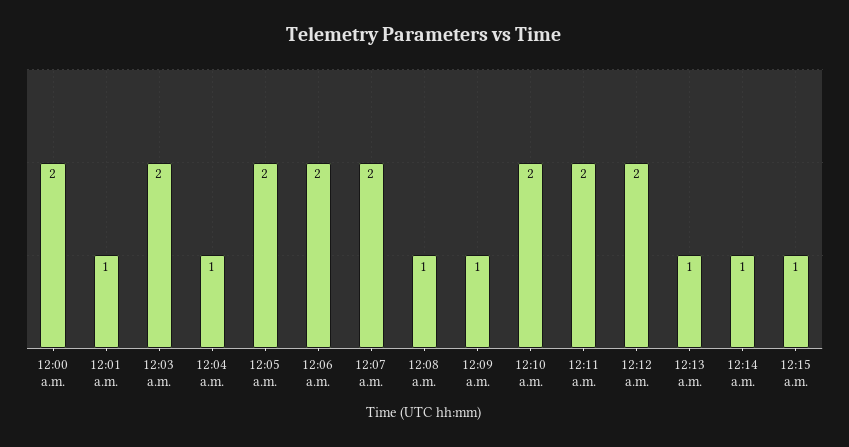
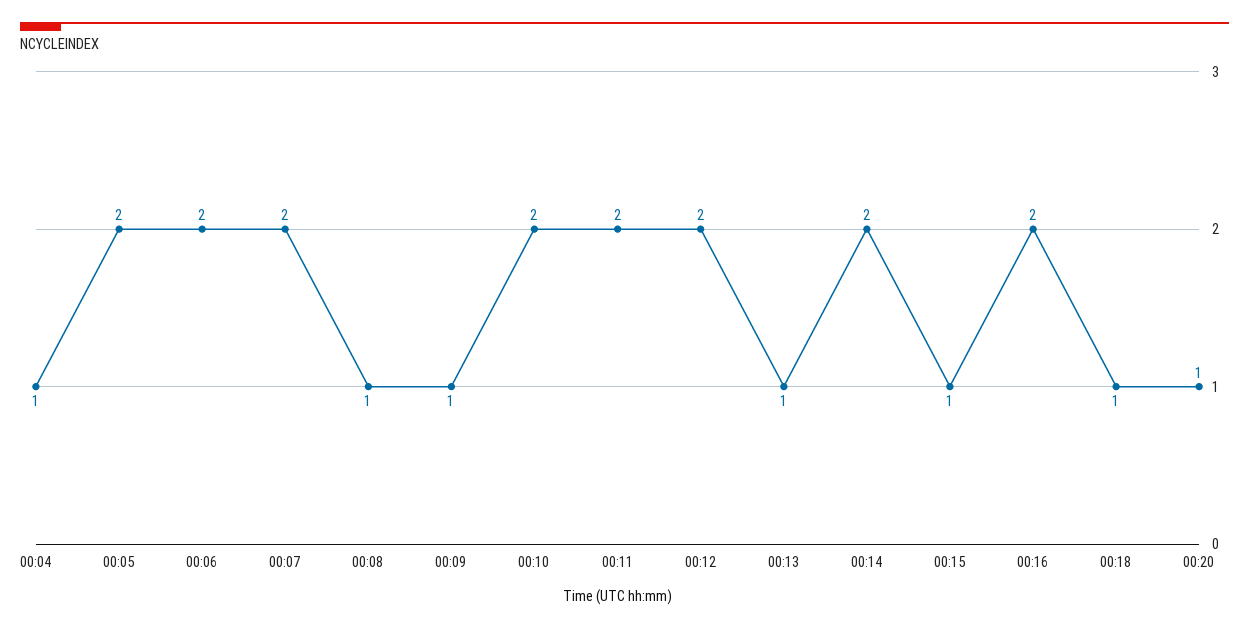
12:00 a.m.: 2 -> none
12:01 a.m.: 1 -> none
12:03 a.m.: 2 -> none
12:14 a.m.: 1 -> 2
00:16: none -> 2
00:18: none -> 1
00:20: none -> 1

